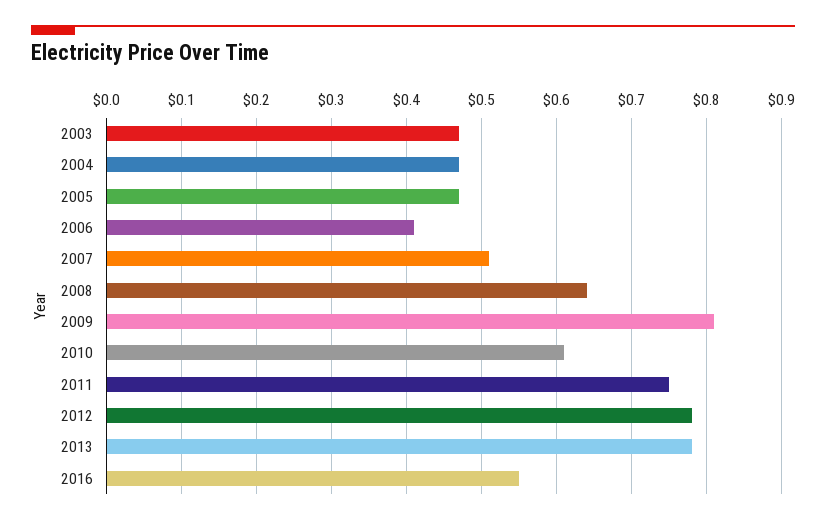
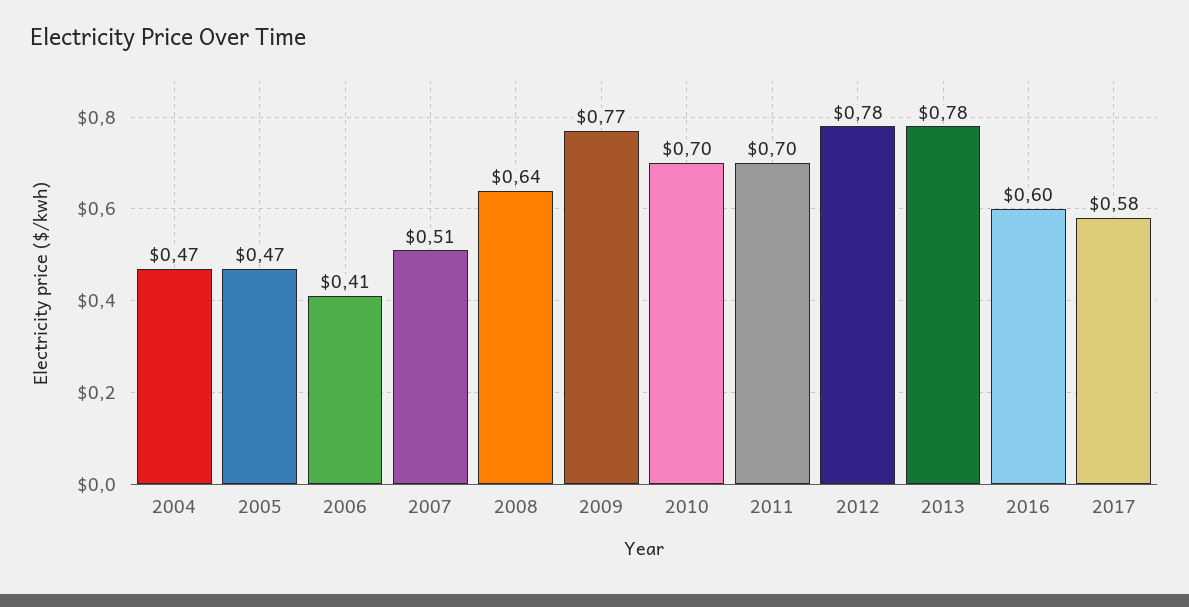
2003: 0.47 -> none
2009: 0.81 -> 0.77
2010: 0.61 -> 0.7
2011: 0.75 -> 0.7
2016: 0.55 -> 0.6
2017: none -> 0.58

